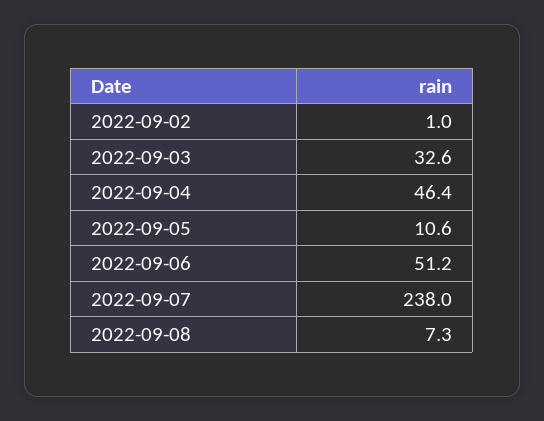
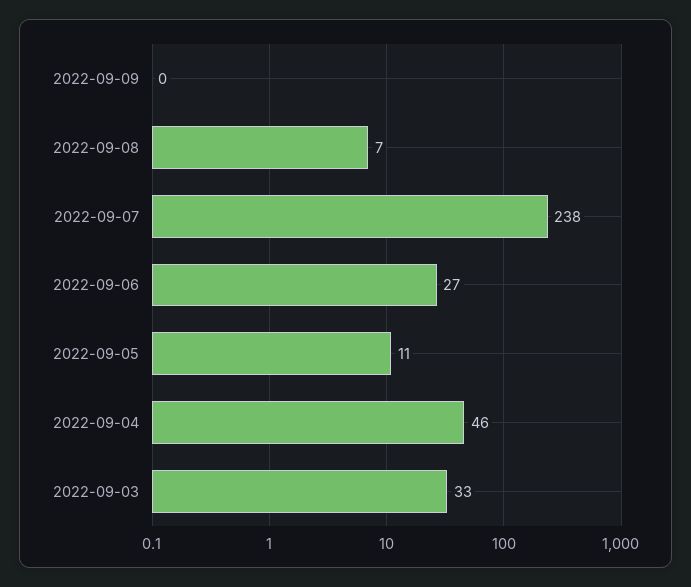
2022-09-02: 1 -> none
2022-09-06: 51.2 -> 27
2022-09-09: none -> 0

